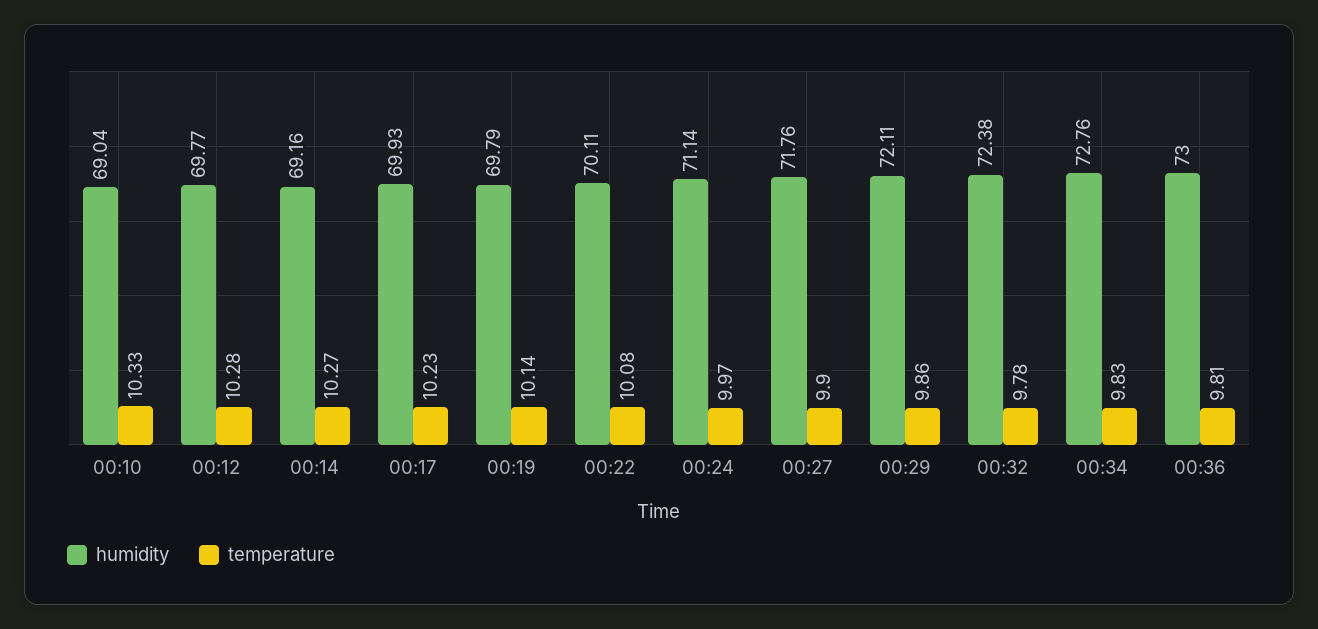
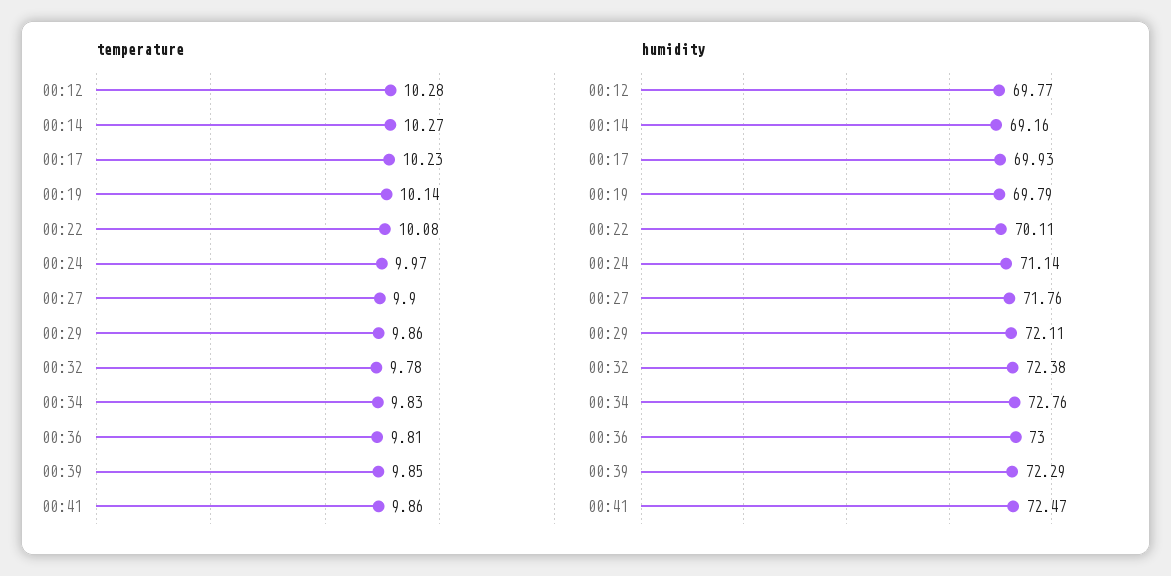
humidity, 00:10: 69.04 -> none
temperature, 00:10: 10.33 -> none
temperature, 00:39: none -> 9.85
temperature, 00:41: none -> 9.86
humidity, 00:39: none -> 72.29
humidity, 00:41: none -> 72.47

